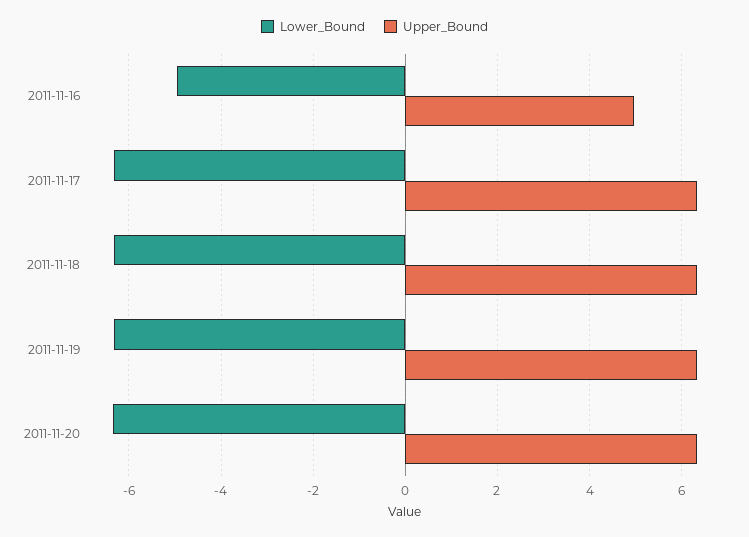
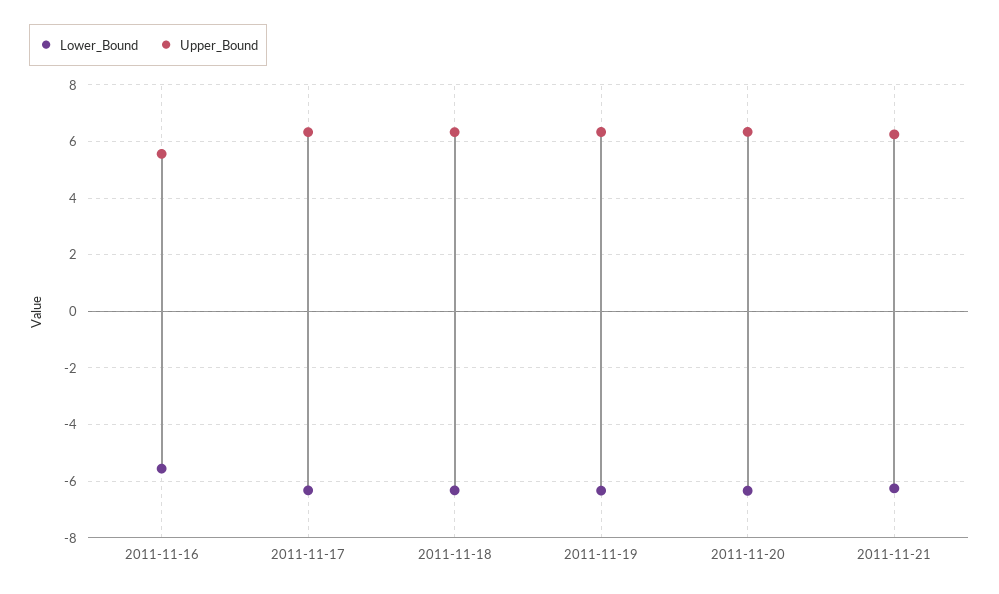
Lower_Bound, 2011-11-16: -5 -> -5.5
Upper_Bound, 2011-11-16: 5 -> 5.5
Lower_Bound, 2011-11-21: none -> -6.25
Upper_Bound, 2011-11-21: none -> 6.25

